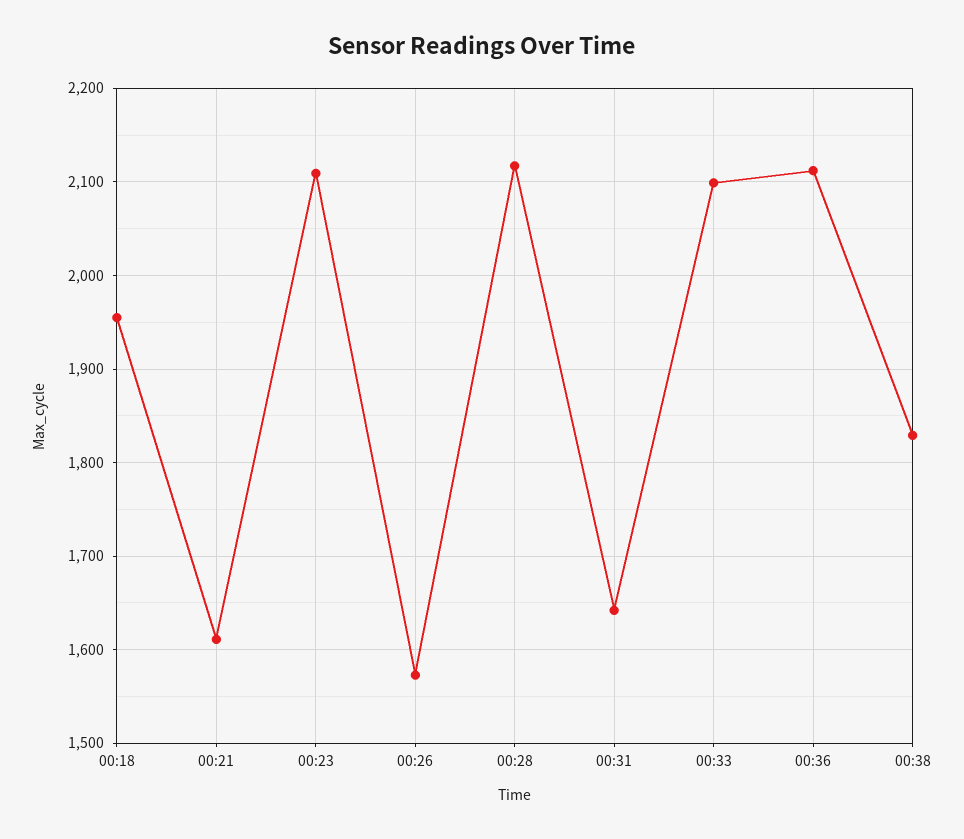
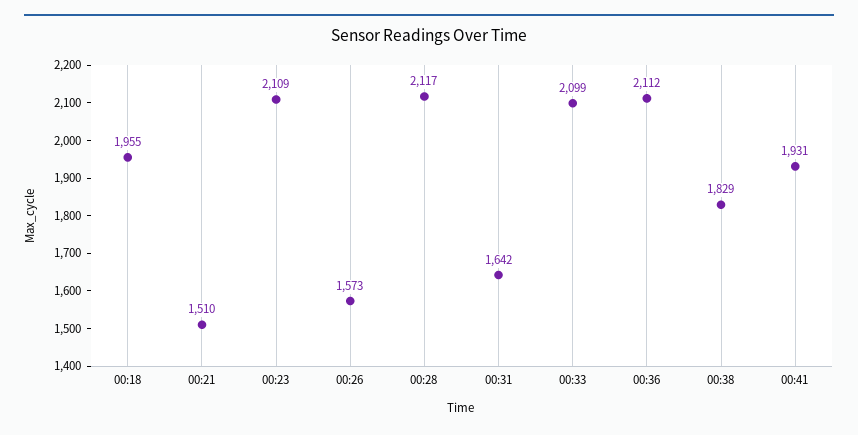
00:21: 1610 -> 1510
00:41: none -> 1931

